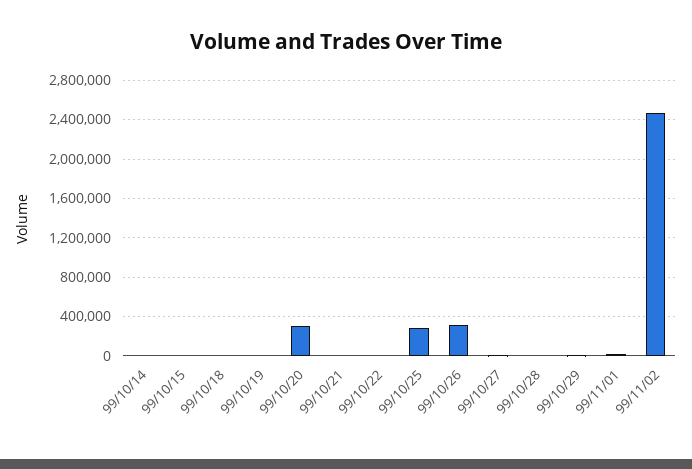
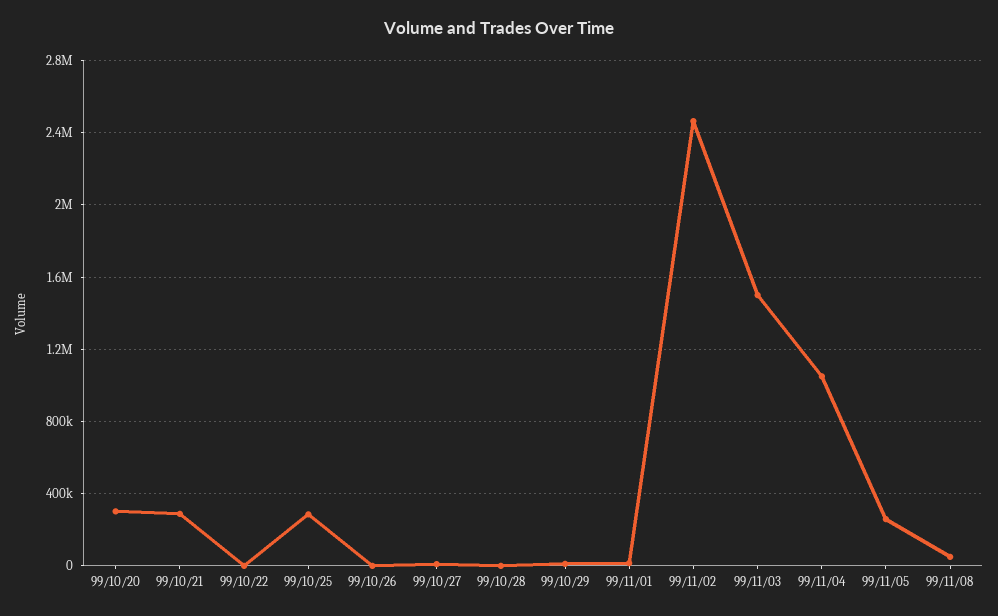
99/10/14: 0 -> none
99/10/15: 0 -> none
99/10/18: 0 -> none
99/10/19: 0 -> none
99/10/21: 0 -> 300000
99/10/26: 300000 -> 0
99/11/03: none -> 1500000
99/11/04: none -> 1050000
99/11/05: none -> 250000
99/11/08: none -> 50000

